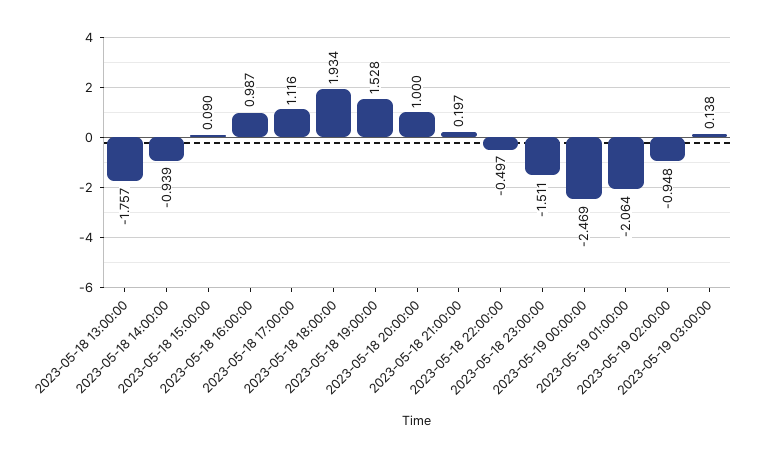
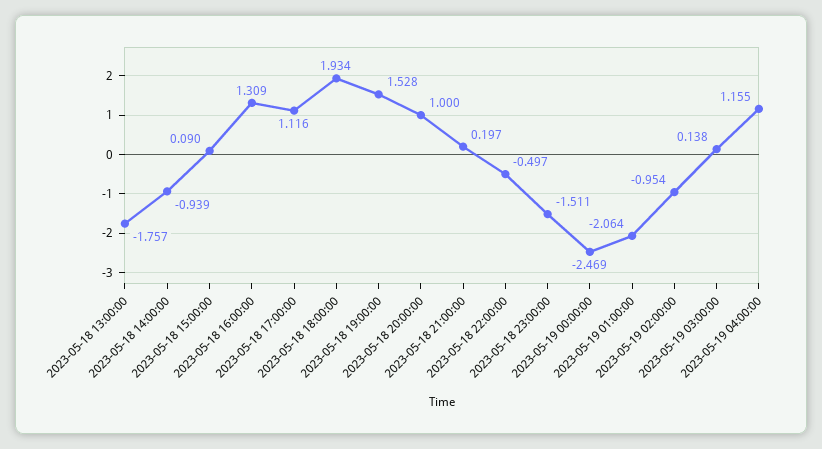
2023-05-18 16:00:00: 0.987 -> 1.309
2023-05-19 02:00:00: -0.948 -> -0.954
2023-05-19 04:00:00: none -> 1.155

